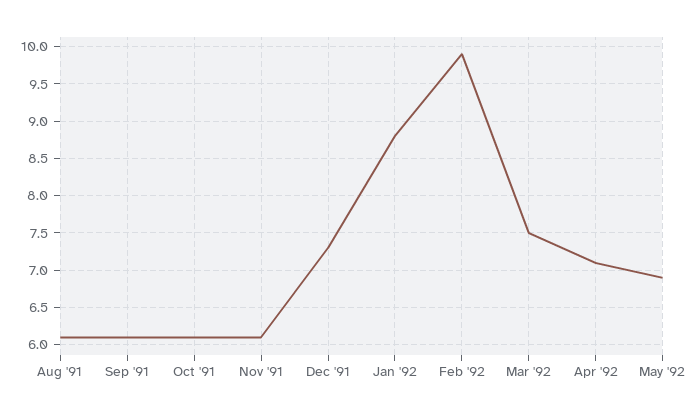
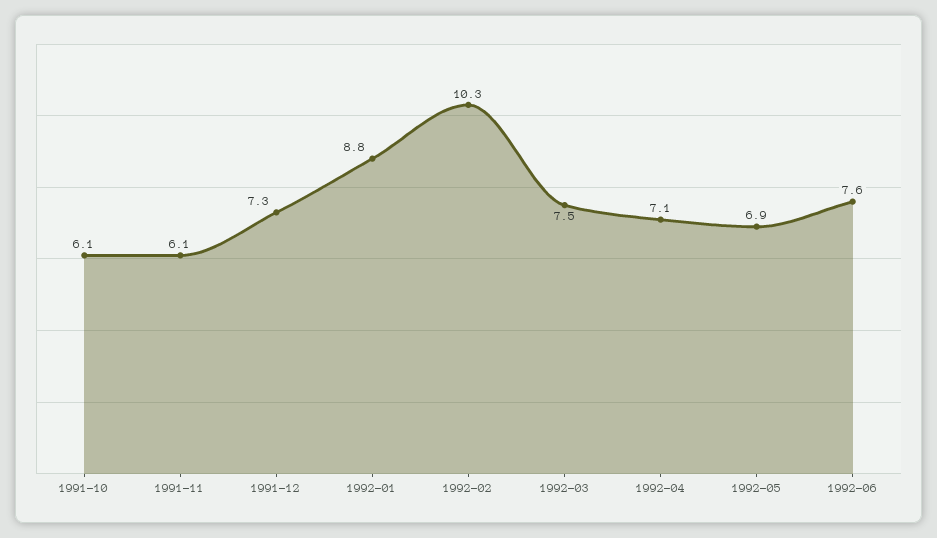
Aug '91: 6.1 -> none
Sep '91: 6.1 -> none
Feb '92: 9.9 -> 10.3
1992-06: none -> 7.6

